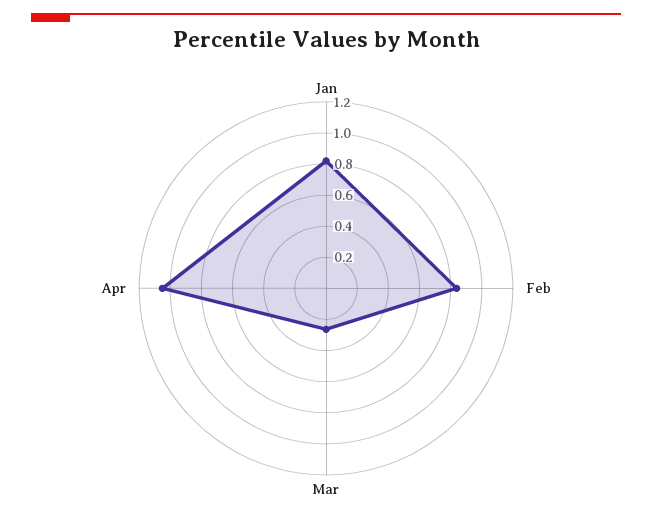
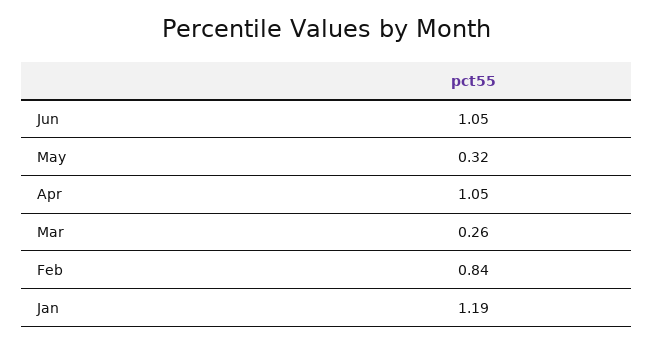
Jan: 0.8 -> 1.19
Jun: none -> 1.05
May: none -> 0.32

